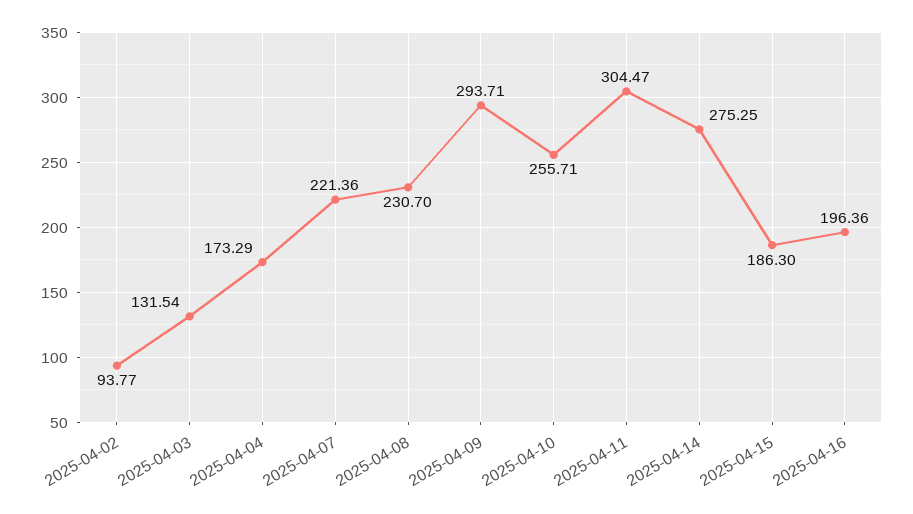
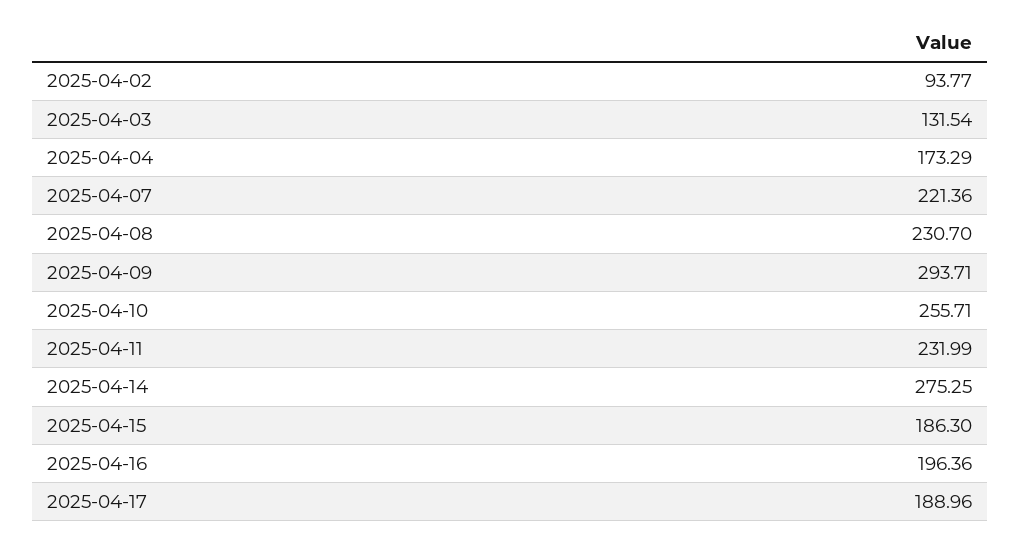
2025-04-11: 304.47 -> 231.99
2025-04-17: none -> 188.96

